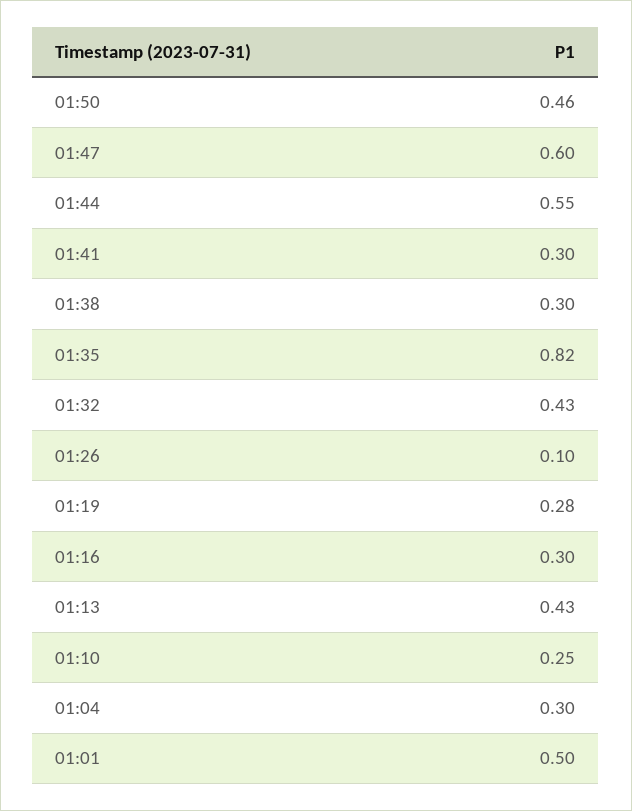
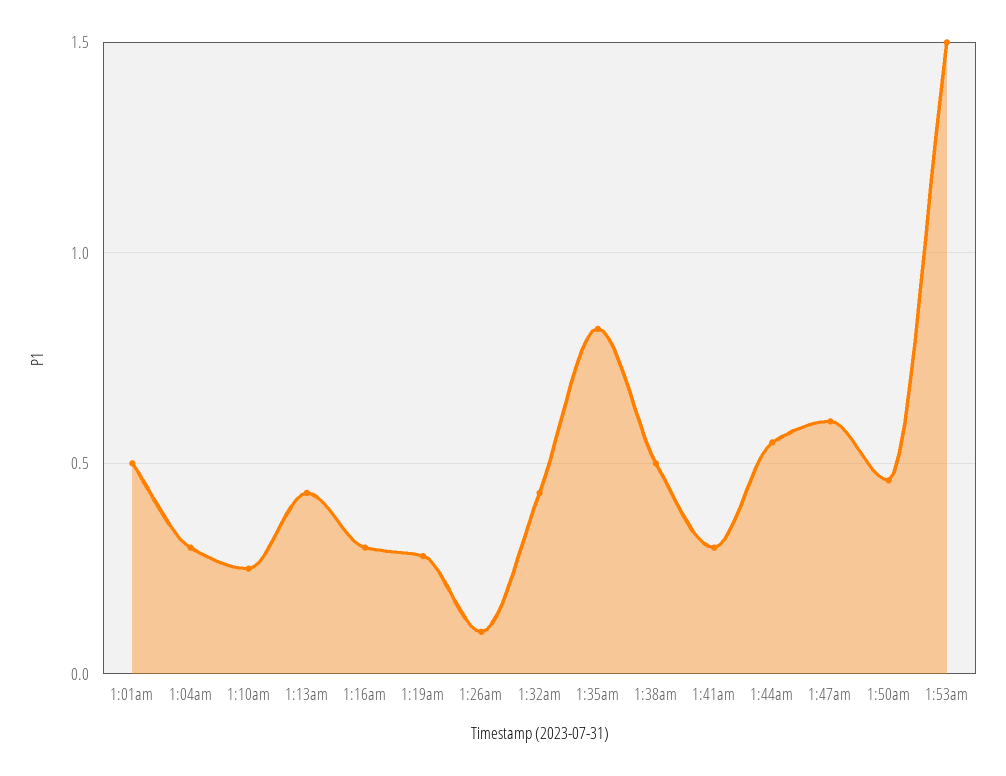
01:38: 0.3 -> 0.5
1:53am: none -> 1.5

